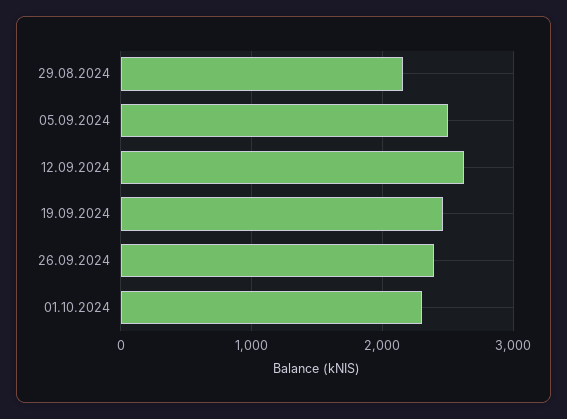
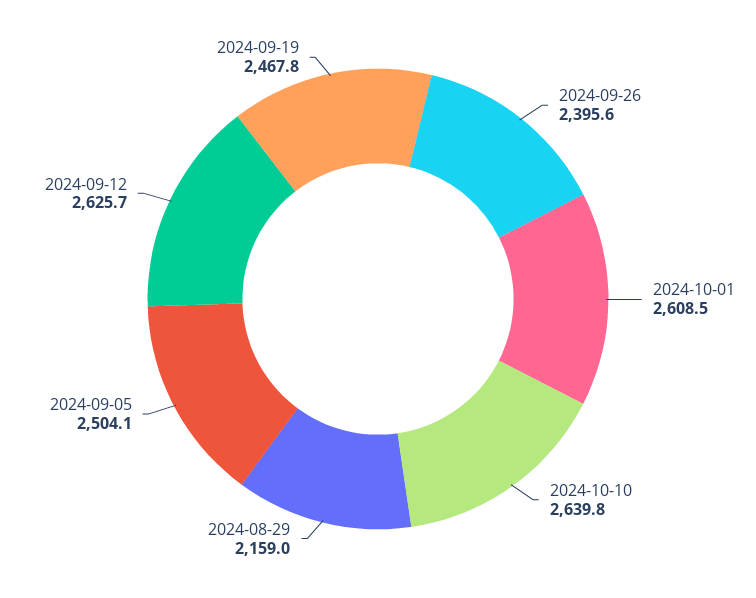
01.10.2024: 2300 -> 2608.5
2024-10-10: none -> 2639.8

